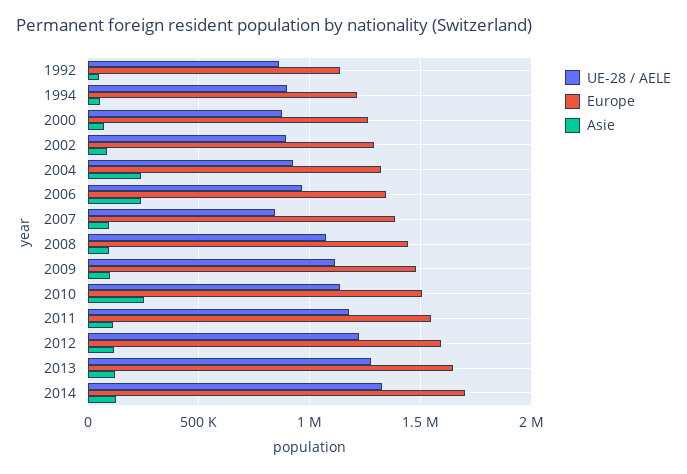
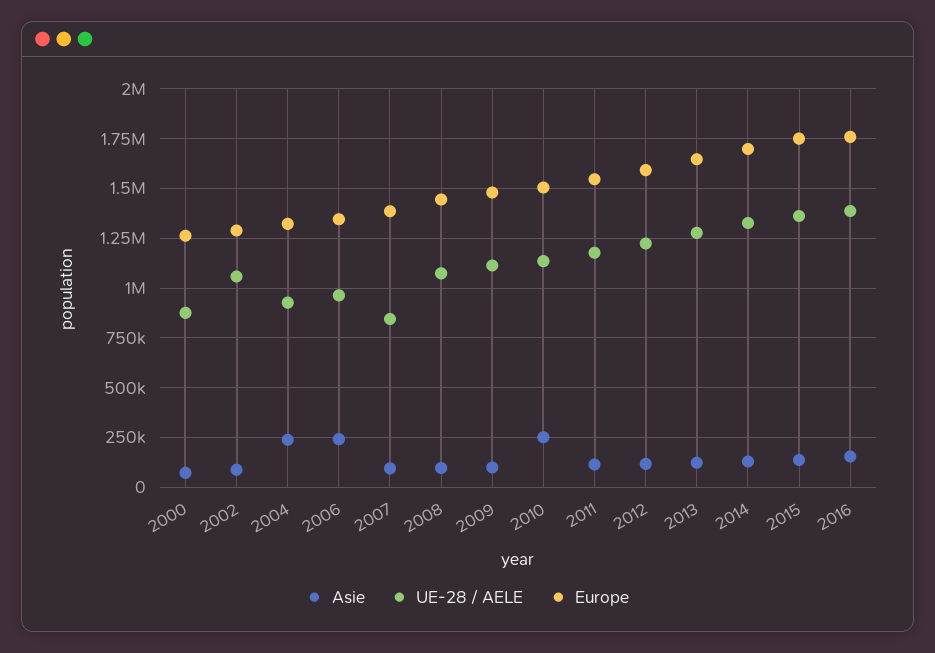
UE-28 / AELE, 1992: 850000 -> none
Europe, 1992: 1150000 -> none
Asie, 1992: 50000 -> none
UE-28 / AELE, 1994: 900000 -> none
Europe, 1994: 1200000 -> none
Asie, 1994: 50000 -> none
UE-28 / AELE, 2002: 900000 -> 1050000
Asie, 2015: none -> 150000
UE-28 / AELE, 2015: none -> 1350000
Europe, 2015: none -> 1750000
Asie, 2016: none -> 150000
UE-28 / AELE, 2016: none -> 1400000
Europe, 2016: none -> 1750000

